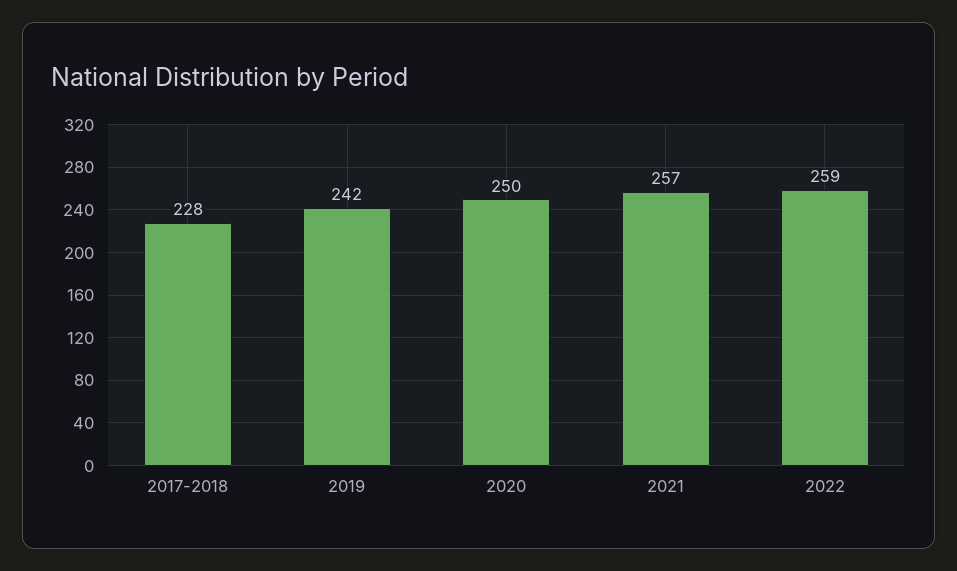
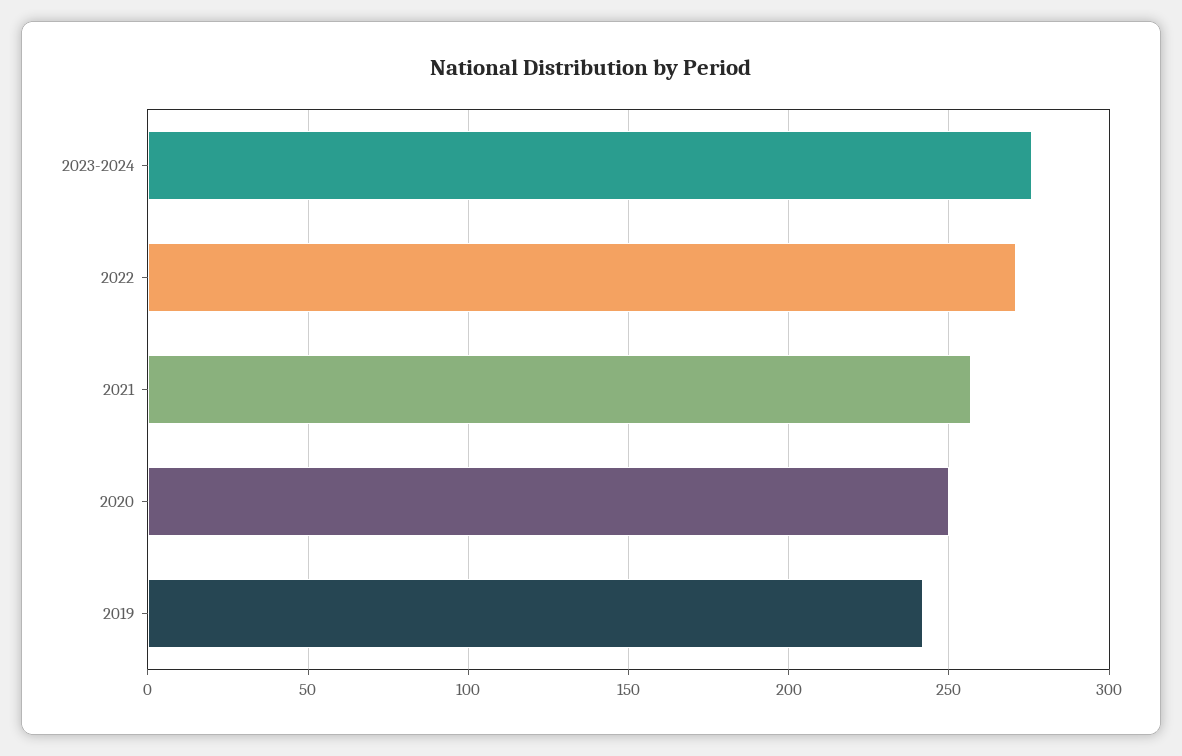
2017-2018: 228 -> none
2022: 259 -> 270
2023-2024: none -> 275

